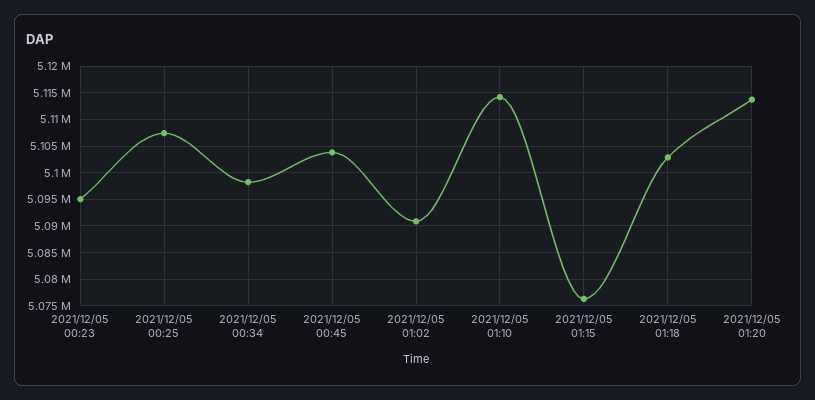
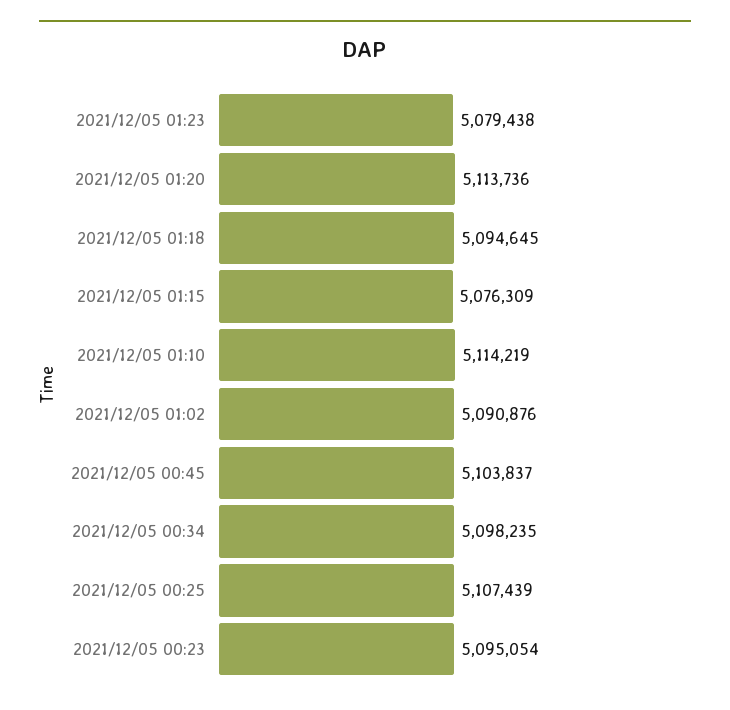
2021/12/05 01:18: 5102500 -> 5094645
2021/12/05 01:23: none -> 5079438

